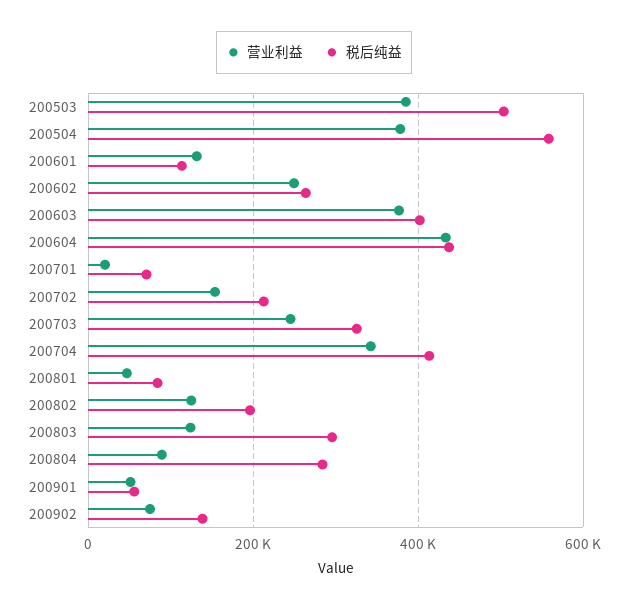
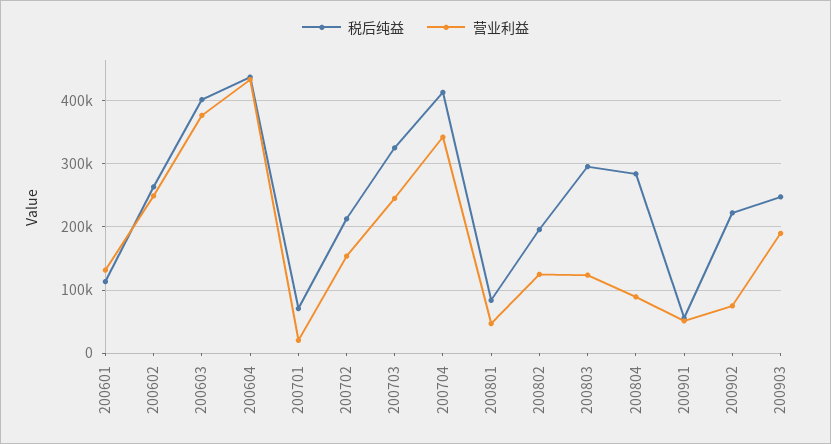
营业利益, 200503: 380000 -> none
税后纯益, 200503: 500000 -> none
营业利益, 200504: 380000 -> none
税后纯益, 200504: 560000 -> none
税后纯益, 200902: 140000 -> 220000
税后纯益, 200903: none -> 250000
营业利益, 200903: none -> 190000

